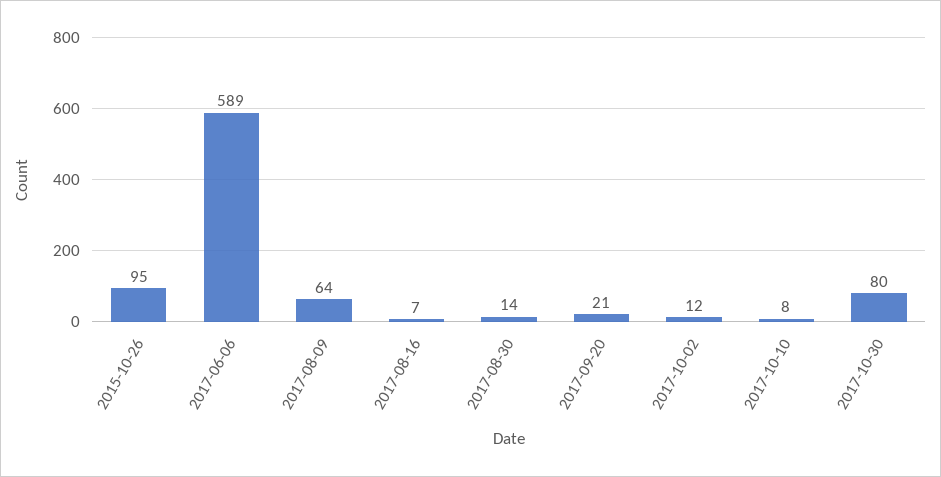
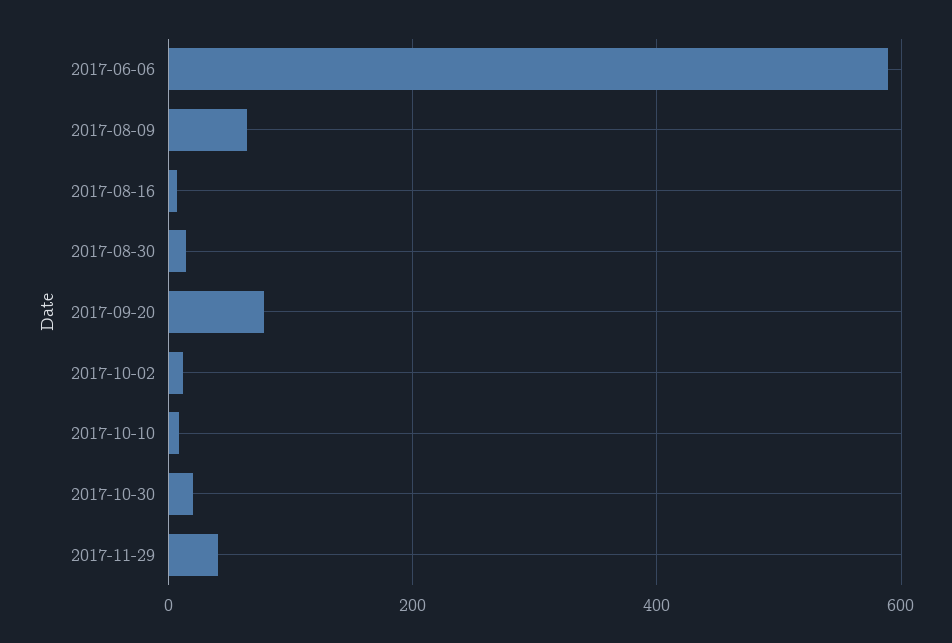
2015-10-26: 95 -> none
2017-09-20: 21 -> 80
2017-10-30: 80 -> 20
2017-11-29: none -> 40

